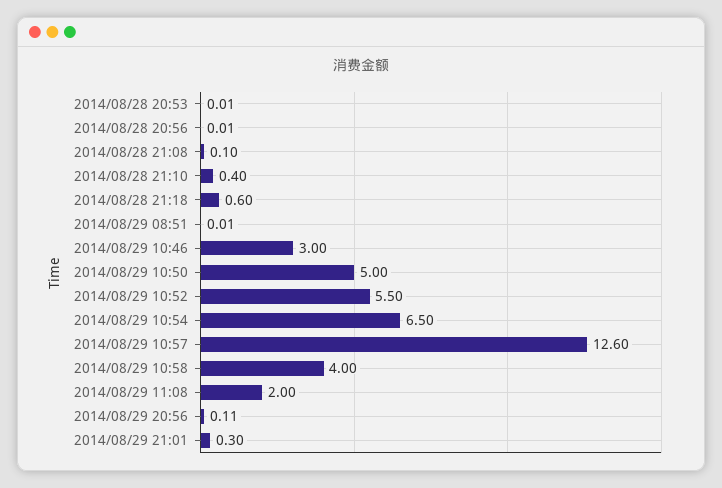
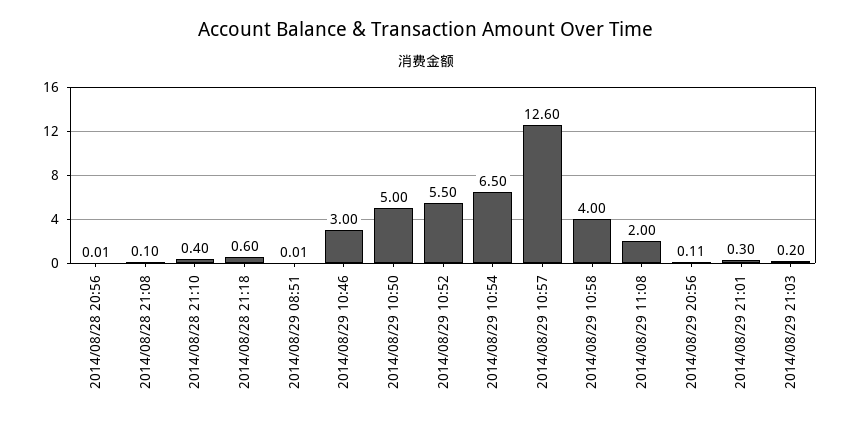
2014/08/28 20:53: 0.01 -> none
2014/08/29 21:03: none -> 0.2

